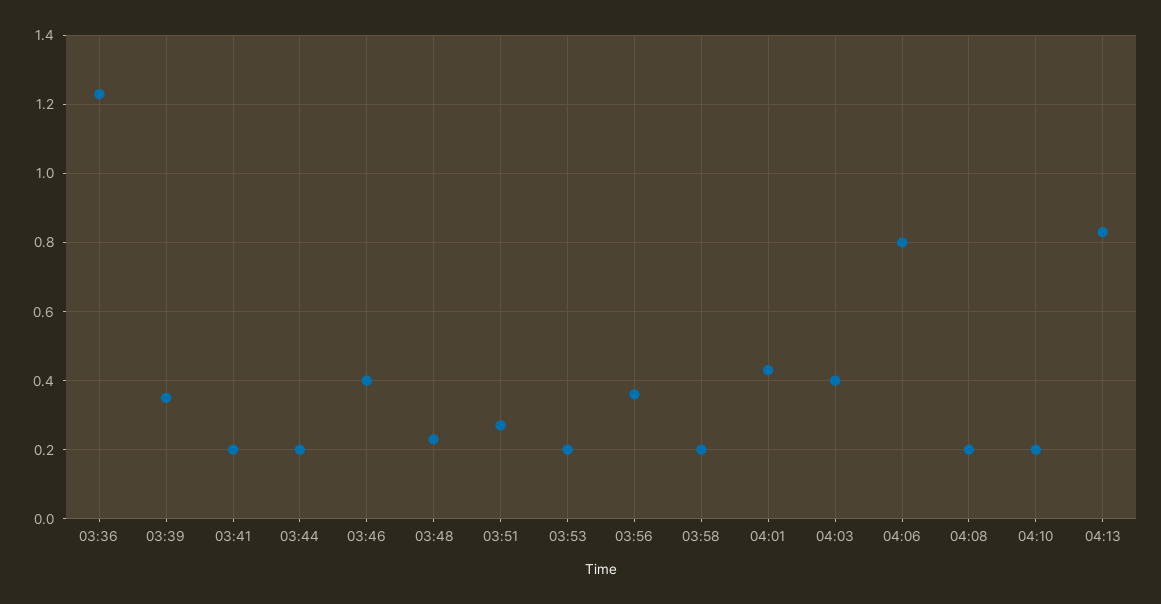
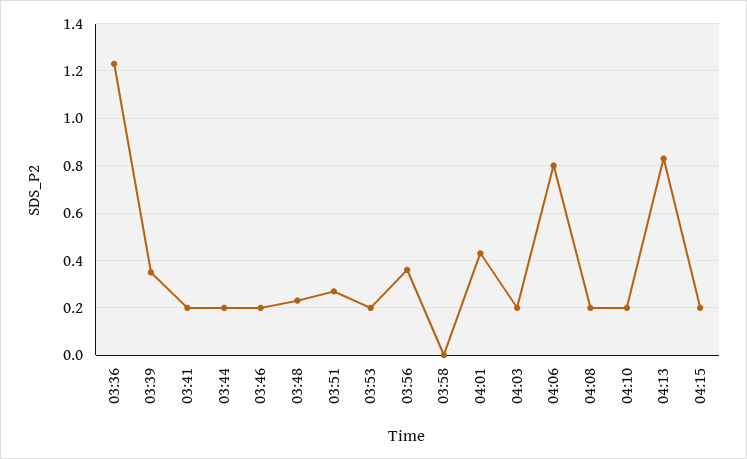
03:46: 0.4 -> 0.2
03:58: 0.2 -> 0
04:03: 0.4 -> 0.2
04:15: none -> 0.2

